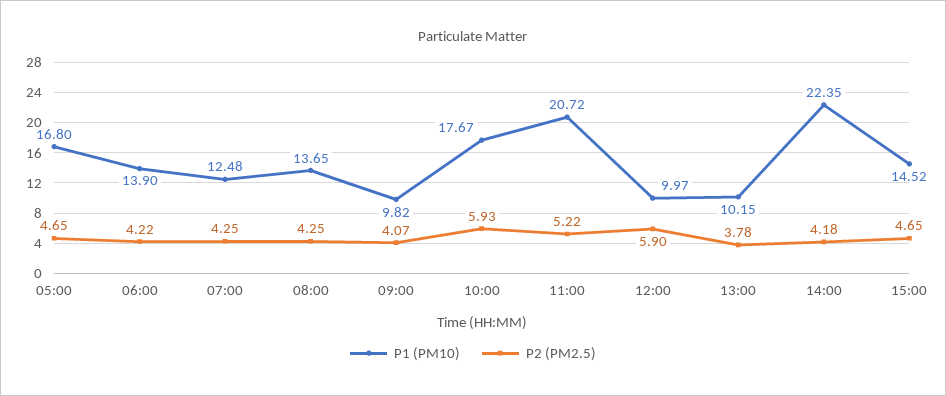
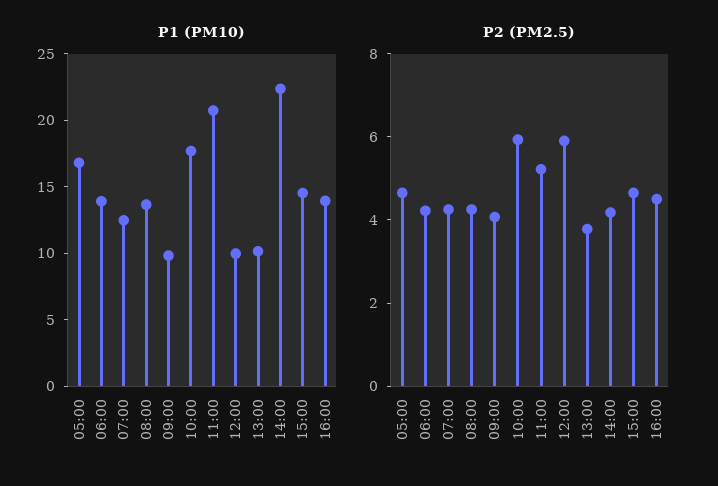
P1 (PM10), 16:00: none -> 14
P2 (PM2.5), 16:00: none -> 4.5

